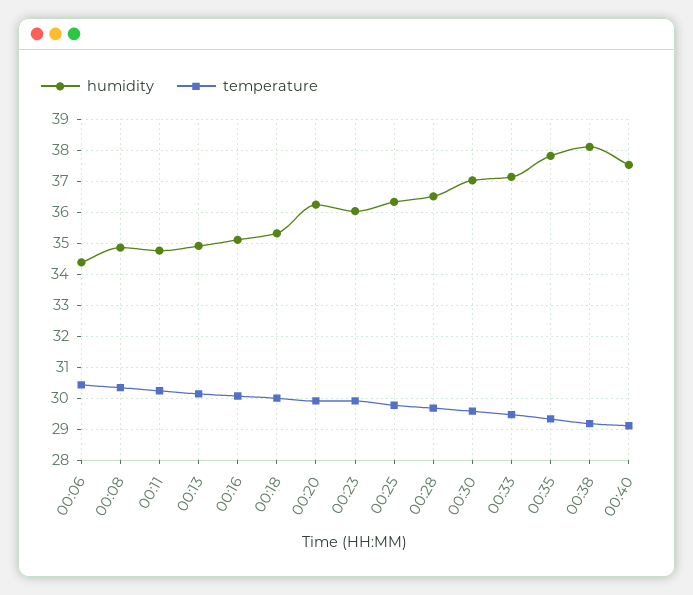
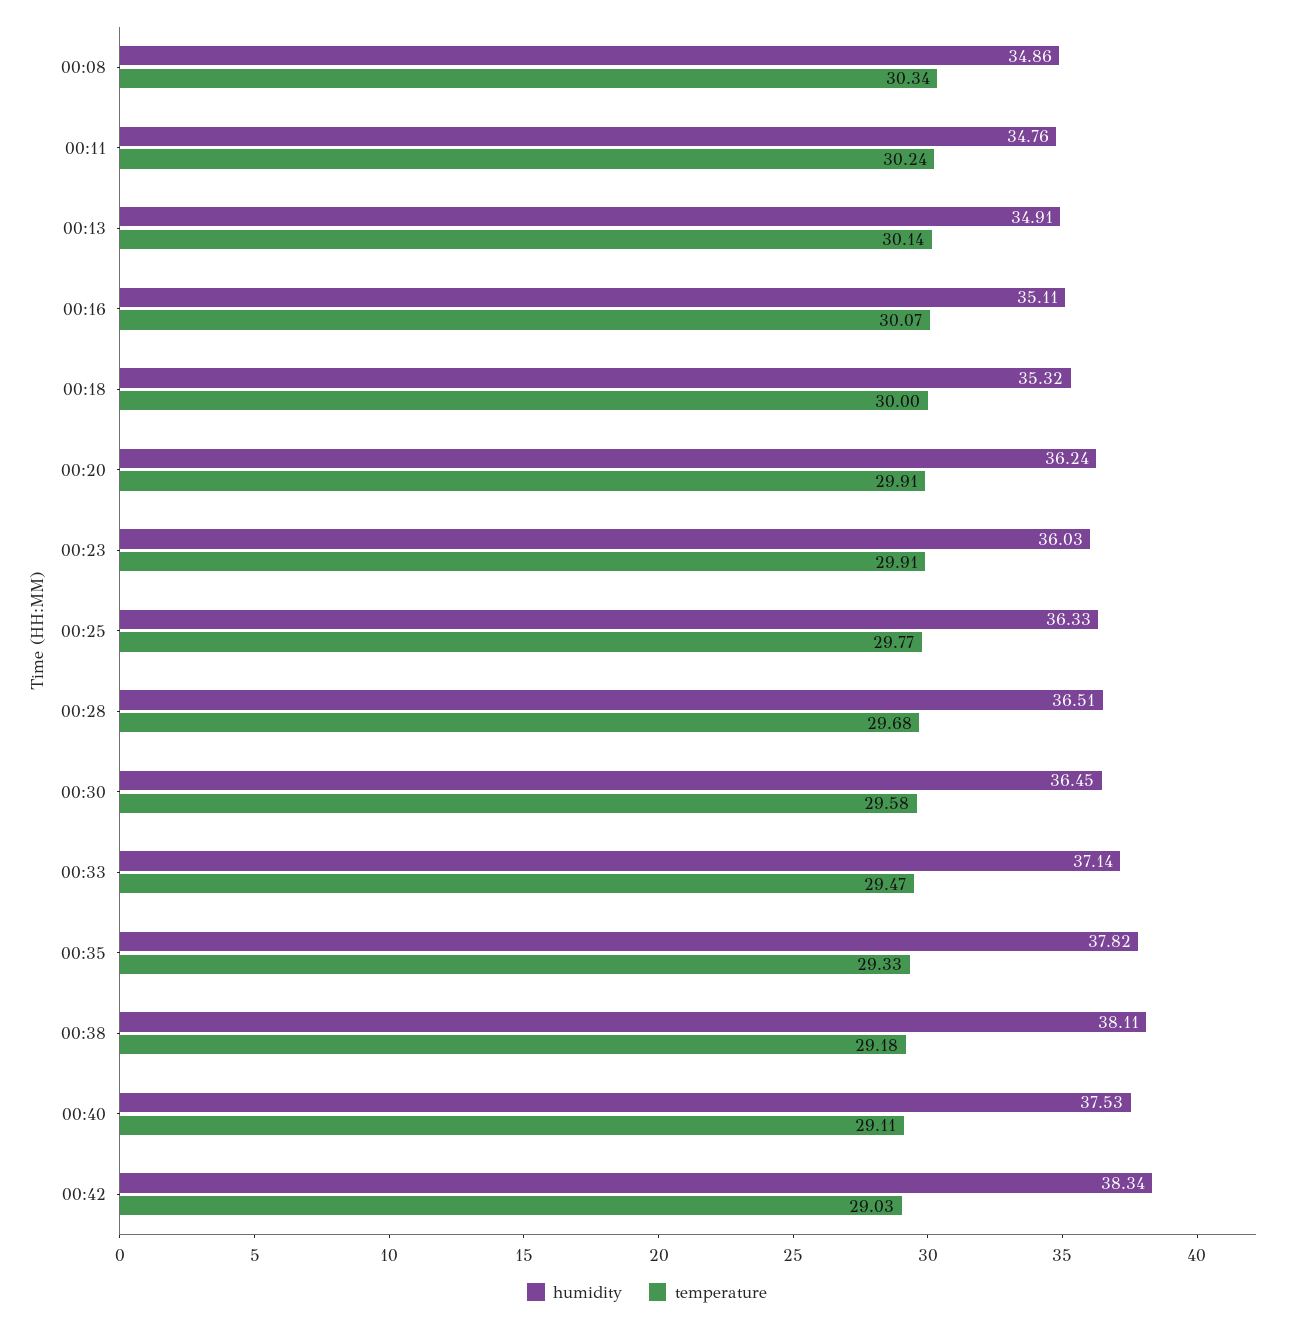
humidity, 00:06: 34.4 -> none
temperature, 00:06: 30.4 -> none
humidity, 00:30: 37 -> 36.45
humidity, 00:42: none -> 38.34
temperature, 00:42: none -> 29.03

